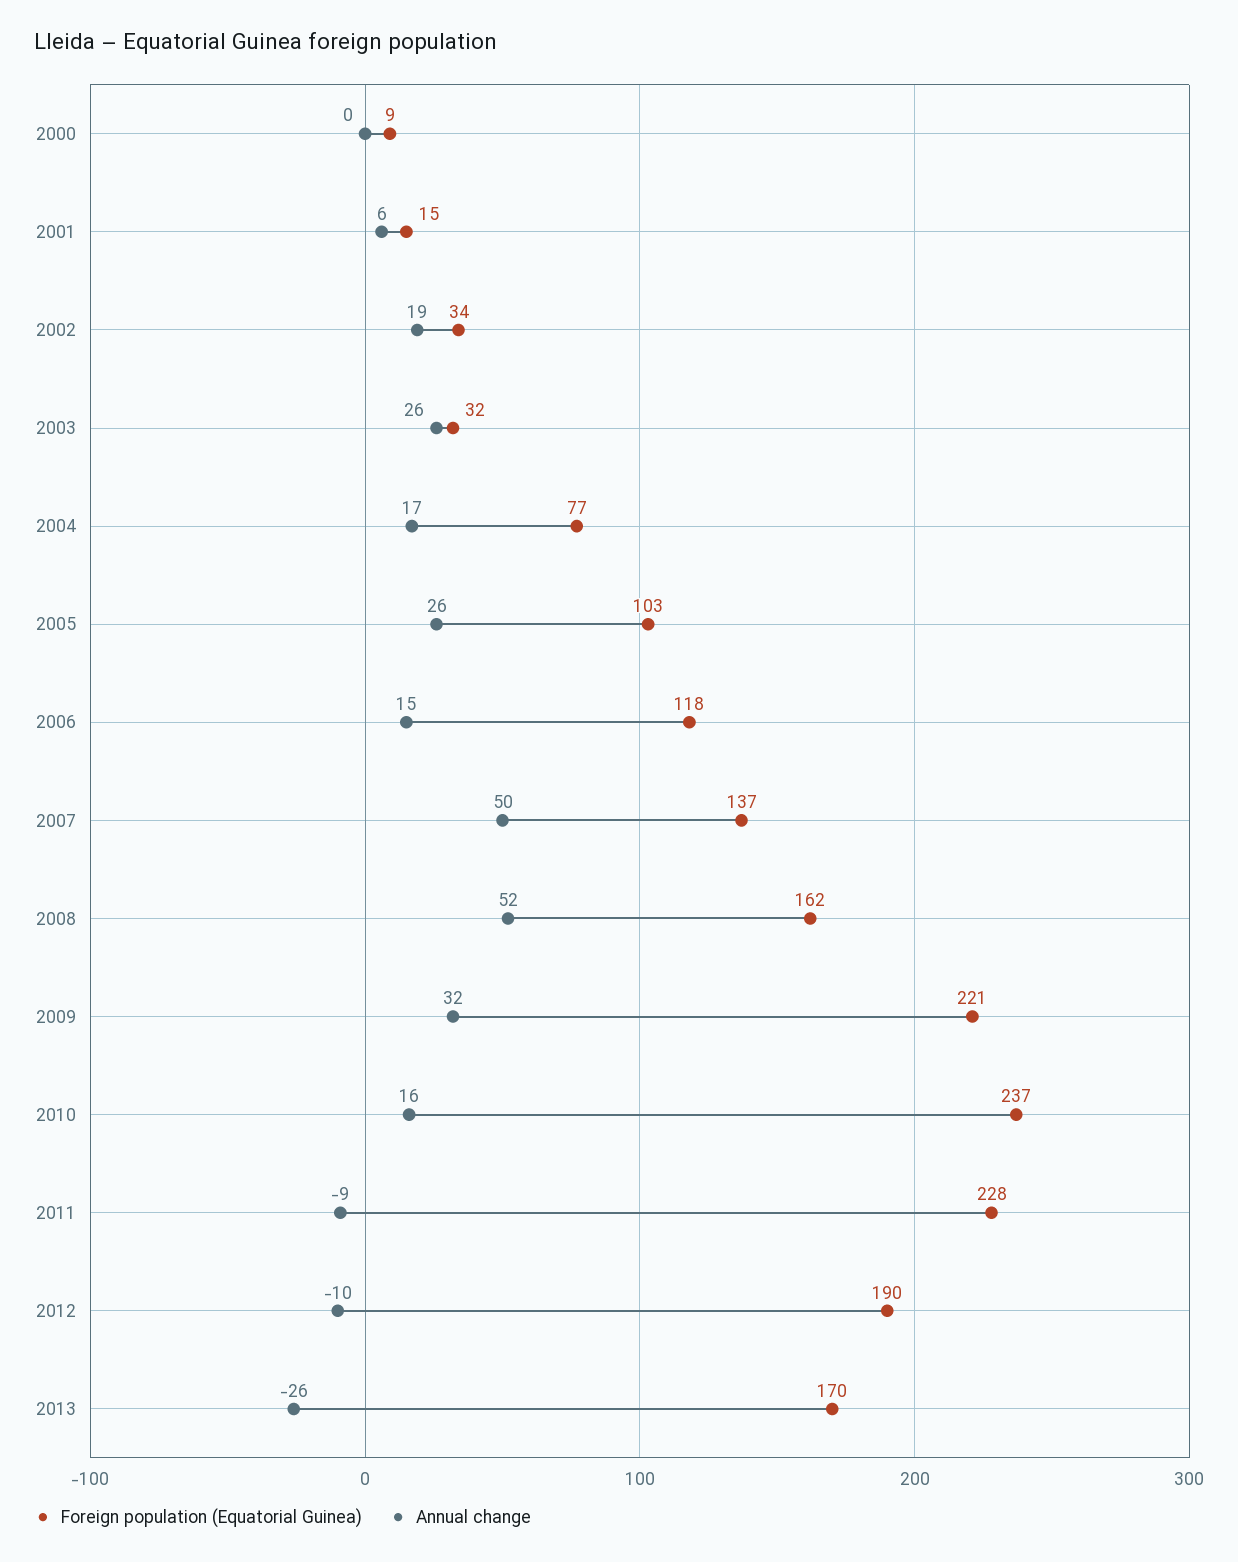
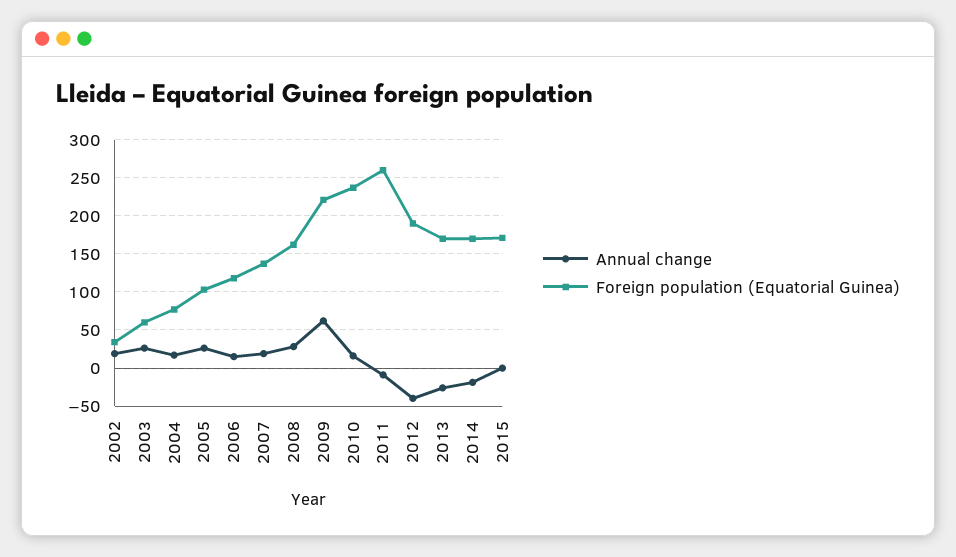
Foreign population (Equatorial Guinea), 2000: 9 -> none
Annual change, 2000: 0 -> none
Foreign population (Equatorial Guinea), 2001: 15 -> none
Annual change, 2001: 6 -> none
Foreign population (Equatorial Guinea), 2003: 32 -> 60
Annual change, 2007: 50 -> 20
Annual change, 2008: 52 -> 30
Annual change, 2009: 32 -> 60
Foreign population (Equatorial Guinea), 2011: 228 -> 260
Annual change, 2012: -10 -> -40
Annual change, 2014: none -> -20
Foreign population (Equatorial Guinea), 2014: none -> 170
Annual change, 2015: none -> 0
Foreign population (Equatorial Guinea), 2015: none -> 170

